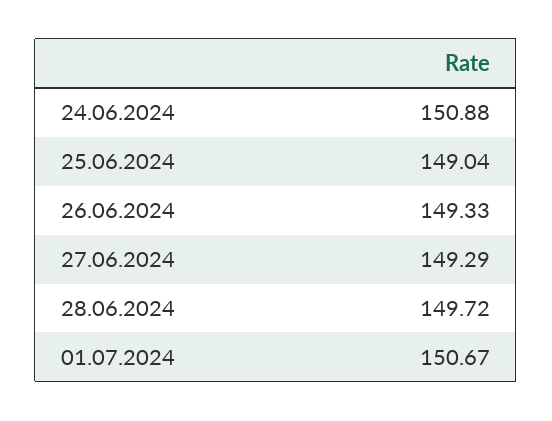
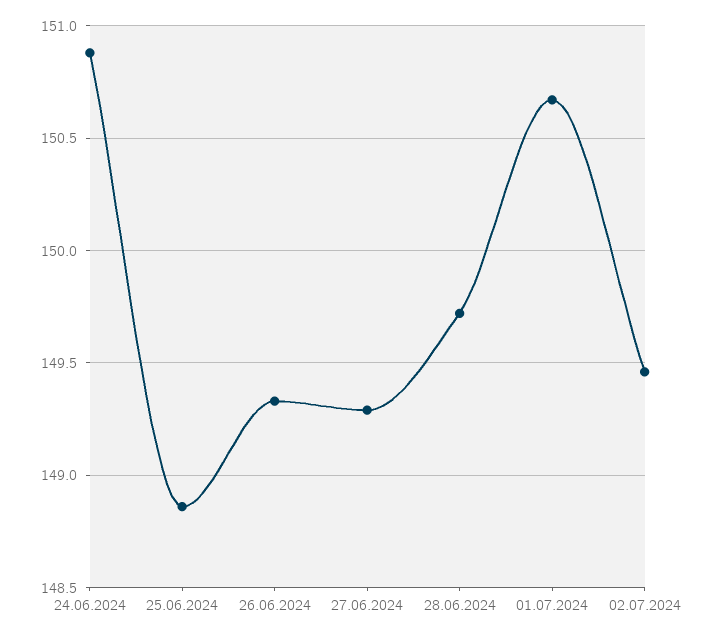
25.06.2024: 149.04 -> 148.85
02.07.2024: none -> 149.45

